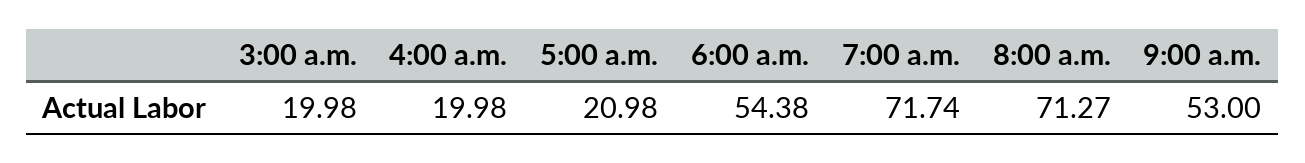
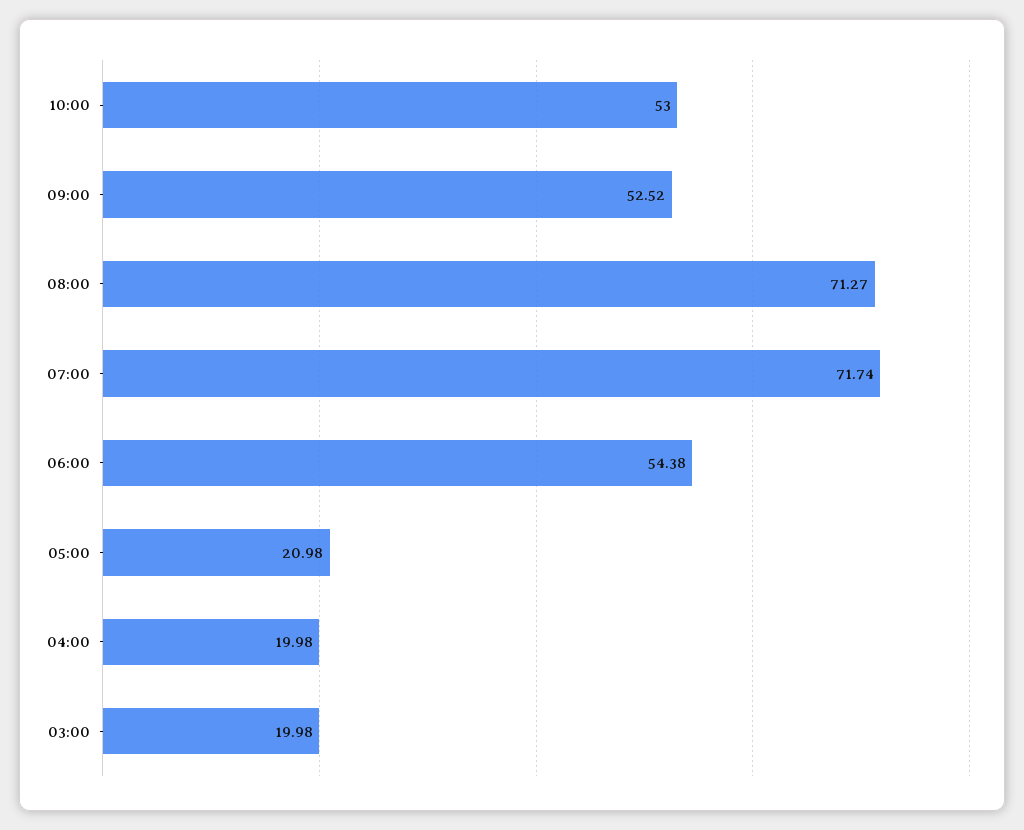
9:00 a.m.: 53 -> 52.52
10:00: none -> 53

